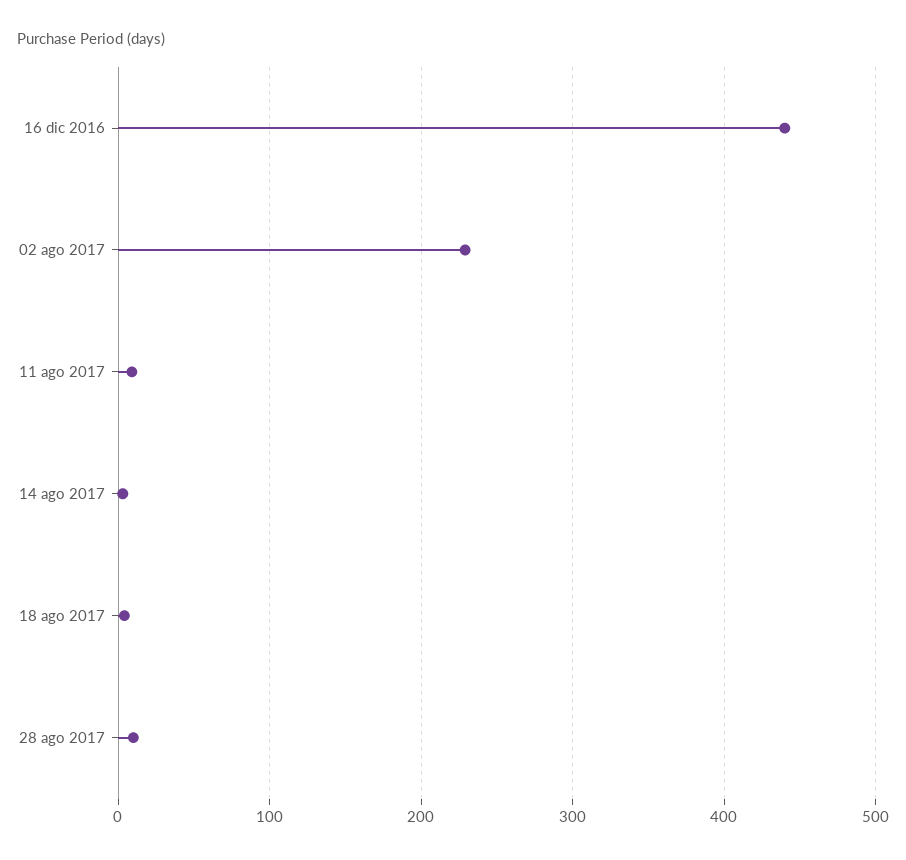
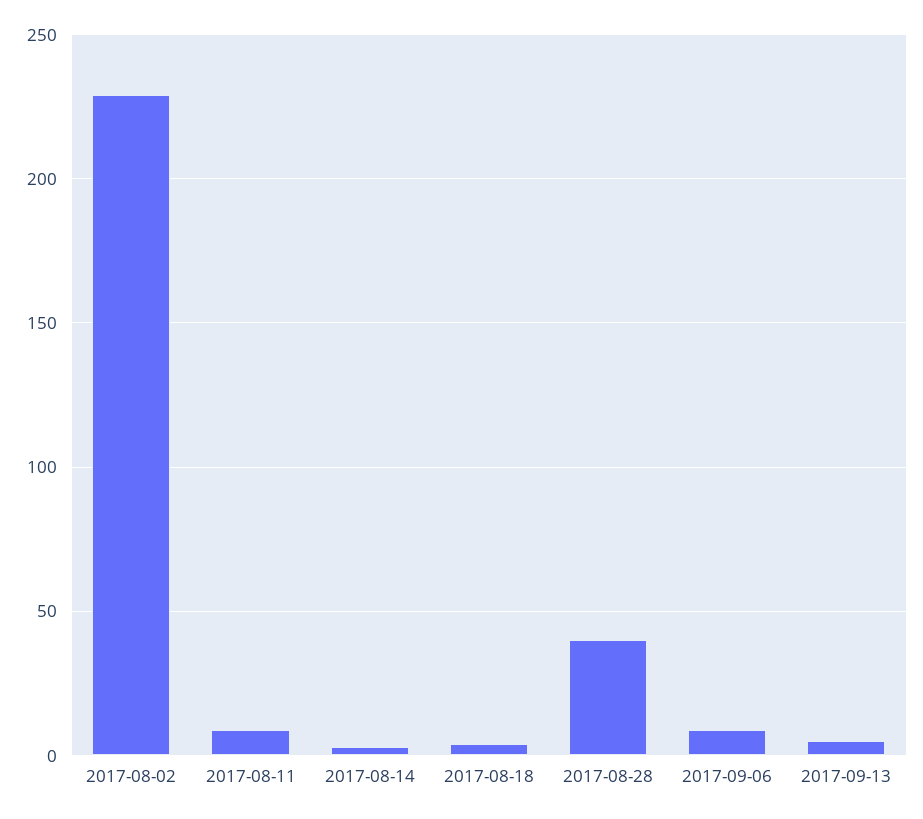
16 dic 2016: 440 -> none
28 ago 2017: 10 -> 40
2017-09-06: none -> 10
2017-09-13: none -> 5

